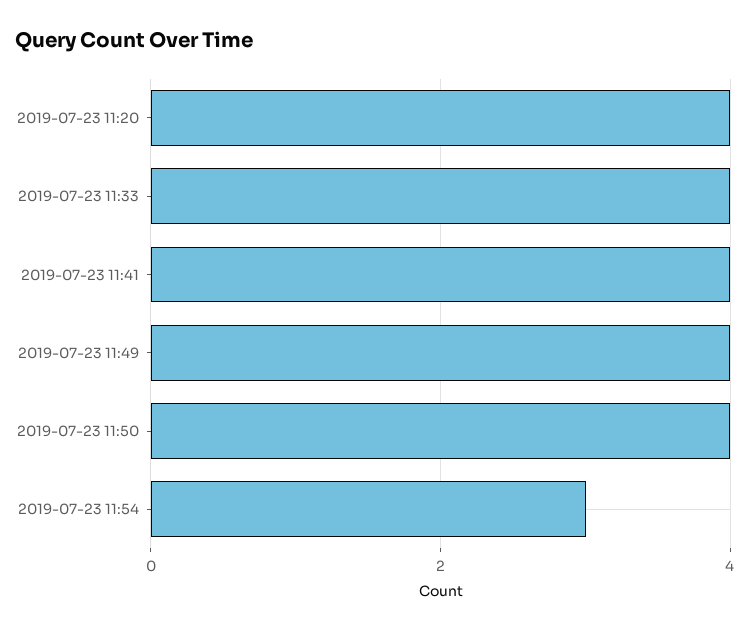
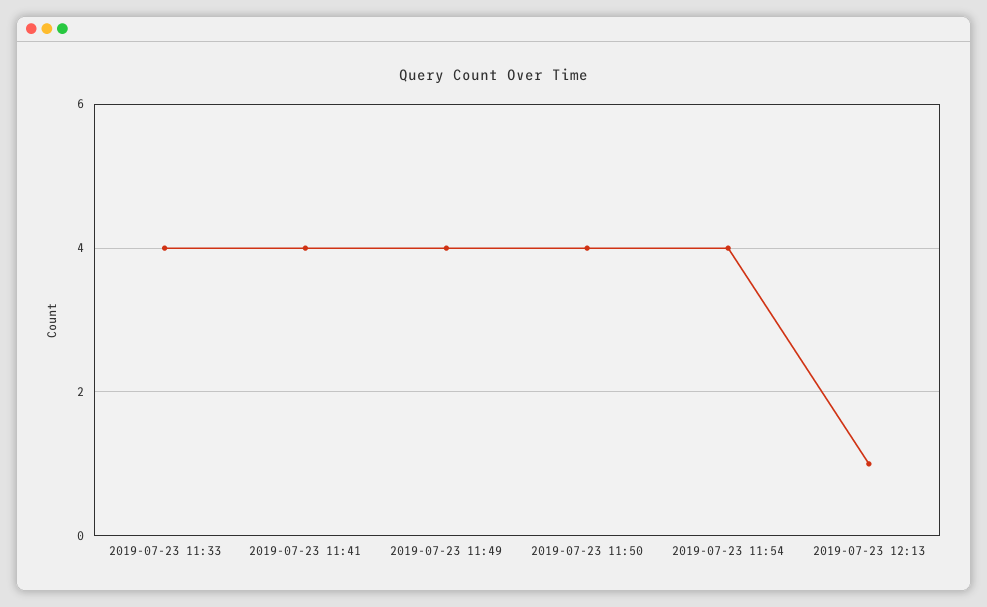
2019-07-23 11:20: 4 -> none
2019-07-23 11:54: 3 -> 4
2019-07-23 12:13: none -> 1

